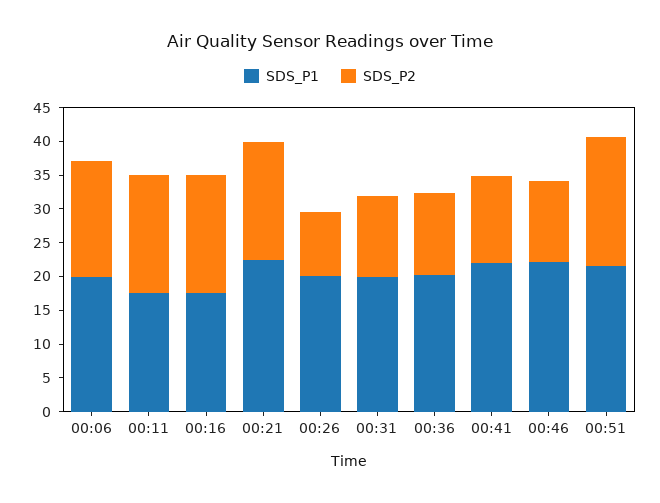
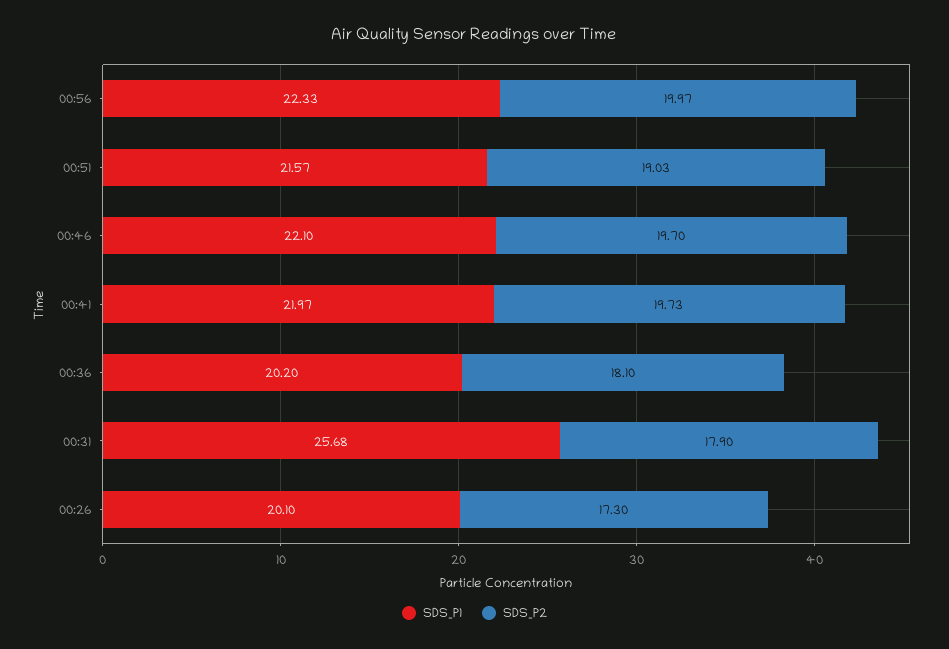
SDS_P1, 00:06: 20 -> none
SDS_P2, 00:06: 17.5 -> none
SDS_P1, 00:11: 17.5 -> none
SDS_P2, 00:11: 17.5 -> none
SDS_P1, 00:16: 17.5 -> none
SDS_P2, 00:16: 17.5 -> none
SDS_P1, 00:21: 22.5 -> none
SDS_P2, 00:21: 17.5 -> none
SDS_P2, 00:26: 10 -> 17.3
SDS_P1, 00:31: 20 -> 25.68
SDS_P2, 00:31: 12.5 -> 17.9
SDS_P2, 00:36: 12.5 -> 18.1
SDS_P2, 00:41: 12.5 -> 19.73
SDS_P2, 00:46: 12.5 -> 19.7
SDS_P1, 00:56: none -> 22.33
SDS_P2, 00:56: none -> 19.97

